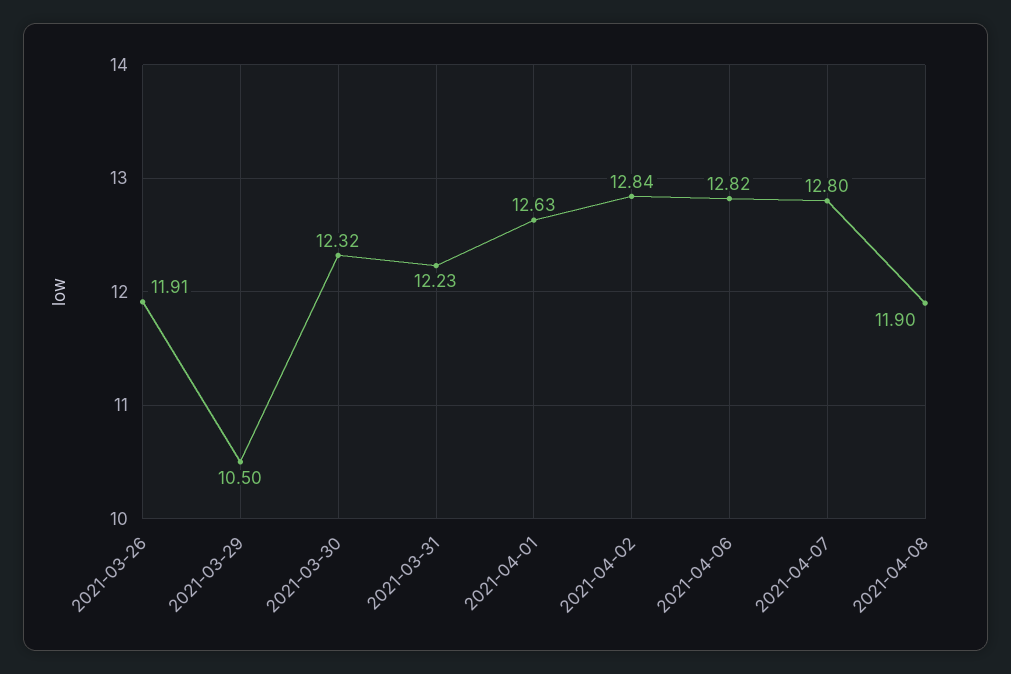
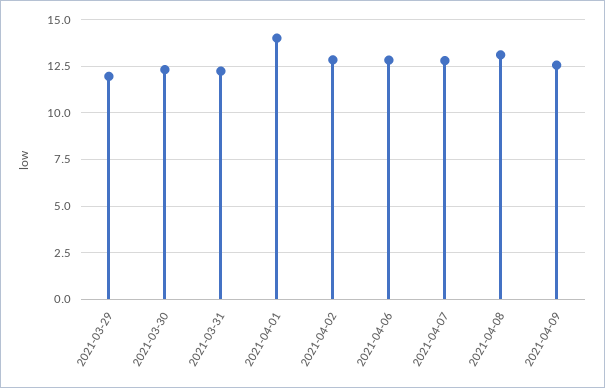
2021-03-26: 11.91 -> none
2021-03-29: 10.5 -> 12
2021-04-01: 12.63 -> 14
2021-04-08: 11.9 -> 13
2021-04-09: none -> 12.5

